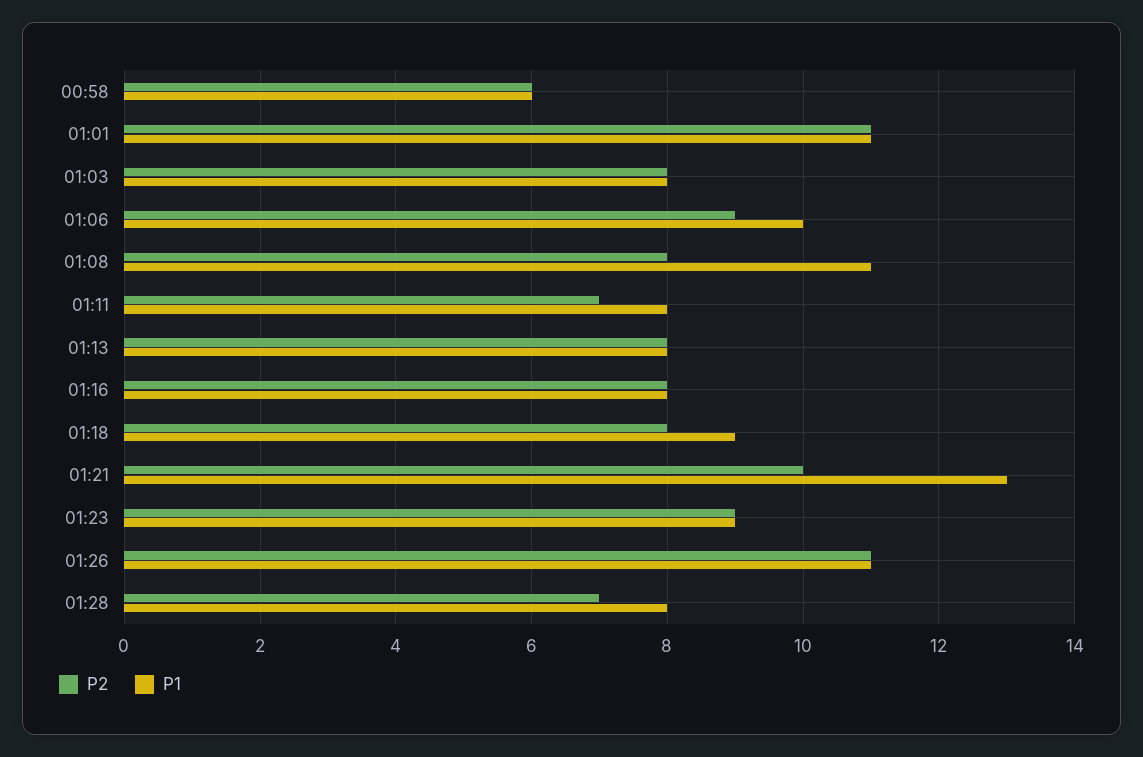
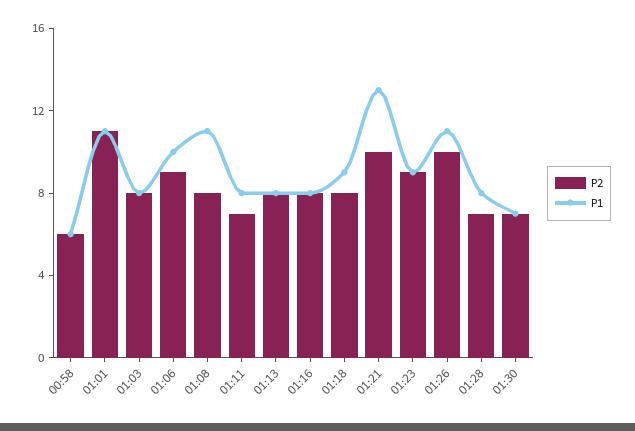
P2, 01:26: 11 -> 10
P2, 01:30: none -> 7
P1, 01:30: none -> 7

